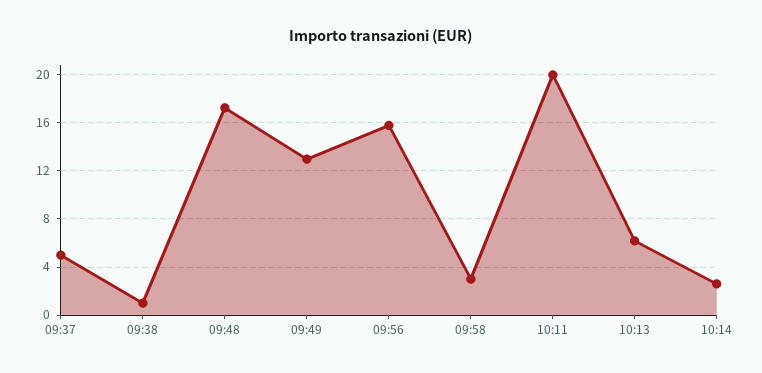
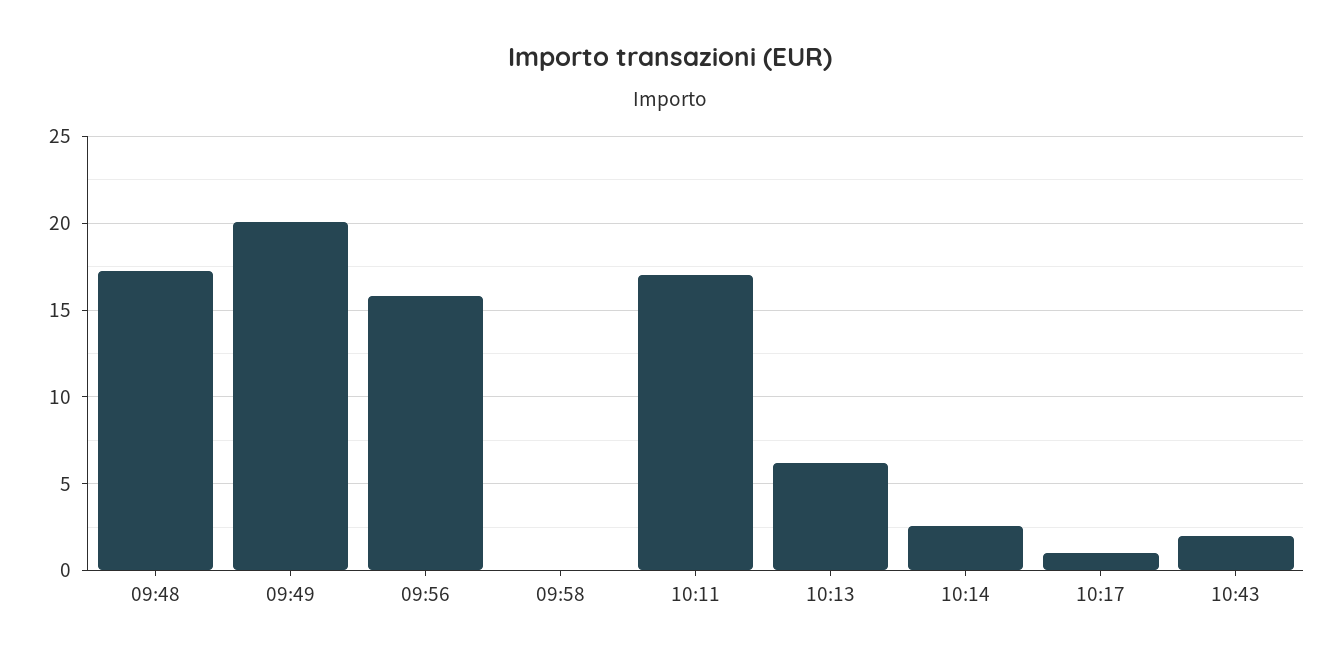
09:37: 5 -> none
09:38: 1 -> none
09:49: 13 -> 20
09:58: 3 -> 0
10:11: 20 -> 17
10:17: none -> 1
10:43: none -> 2

